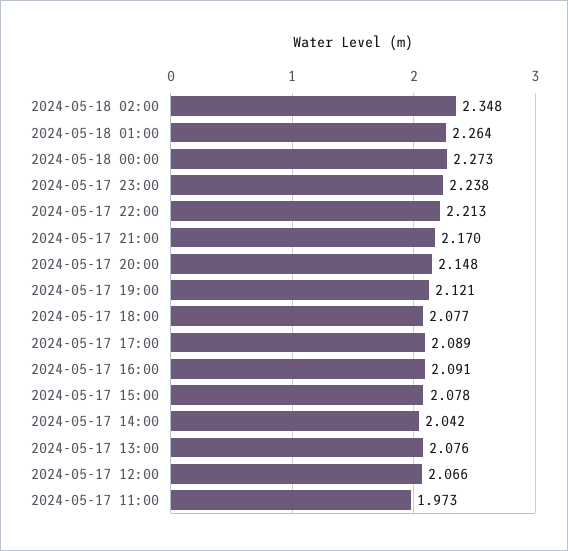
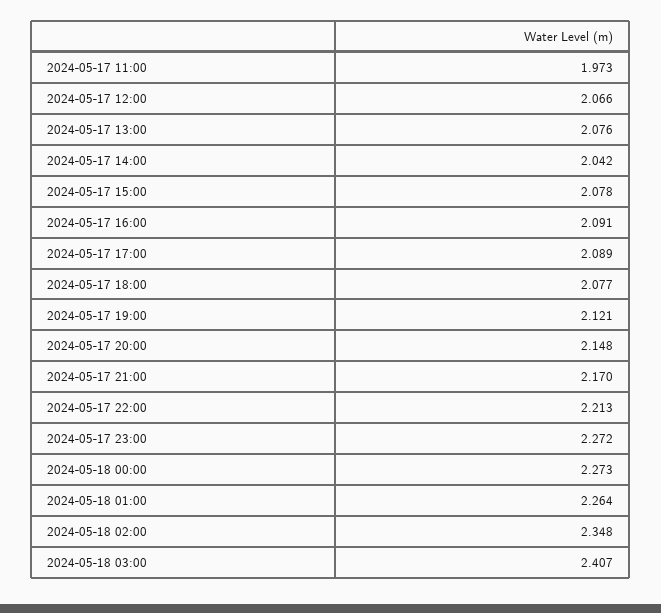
2024-05-17 23:00: 2.238 -> 2.272
2024-05-18 03:00: none -> 2.407

